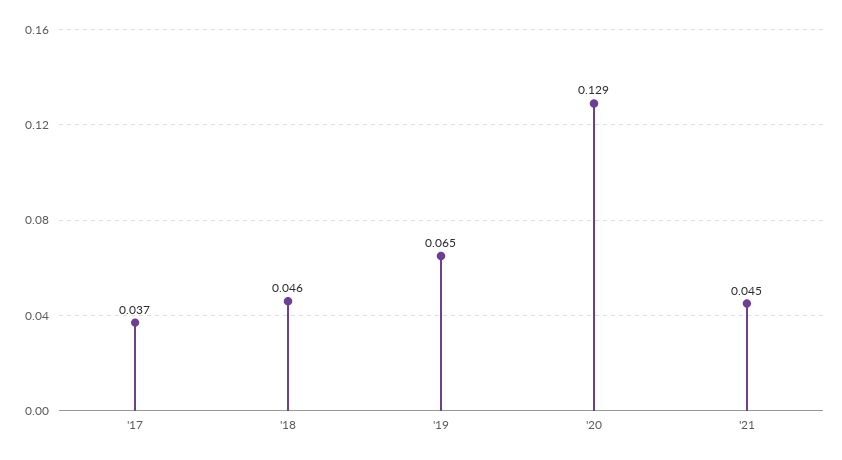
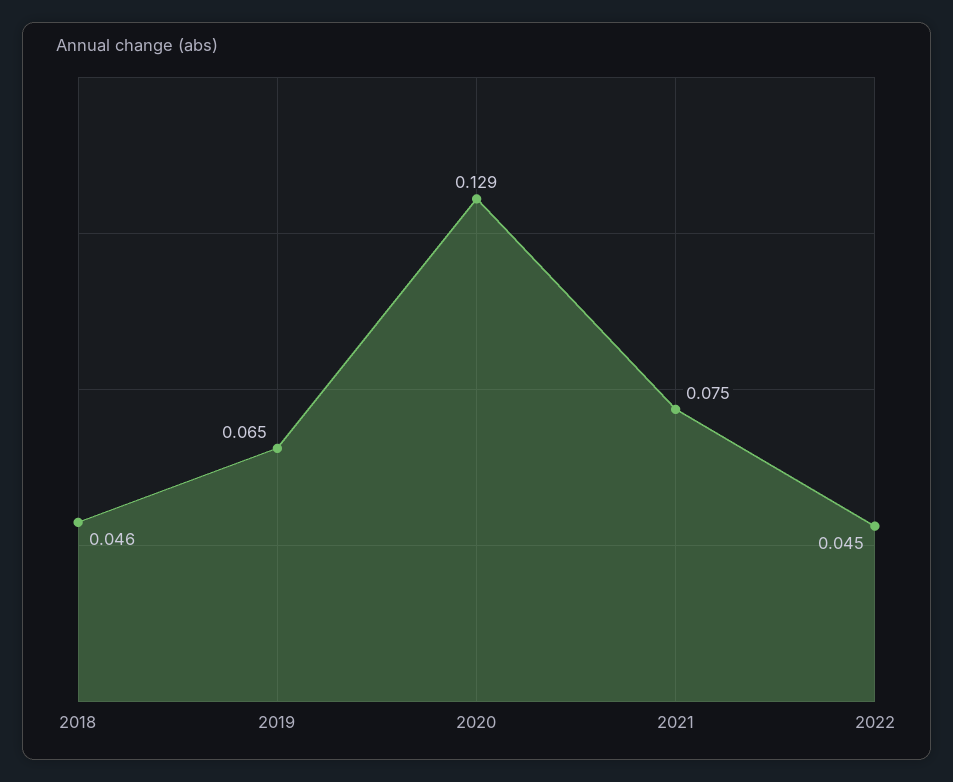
'17: 0.037 -> none
'21: 0.045 -> 0.075
2022: none -> 0.045

